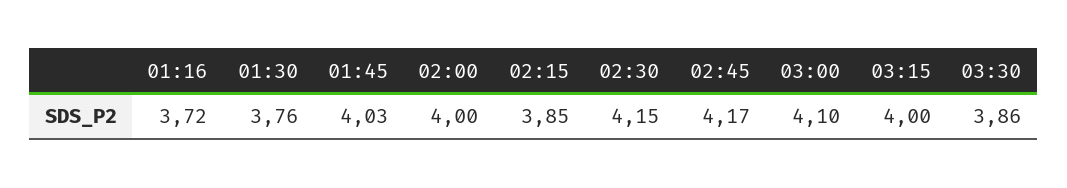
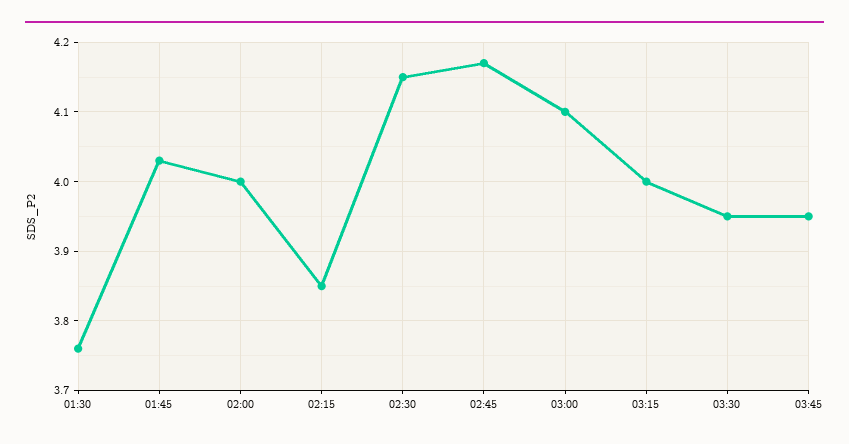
01:16: 3.72 -> none
03:30: 3.86 -> 3.95
03:45: none -> 3.95

